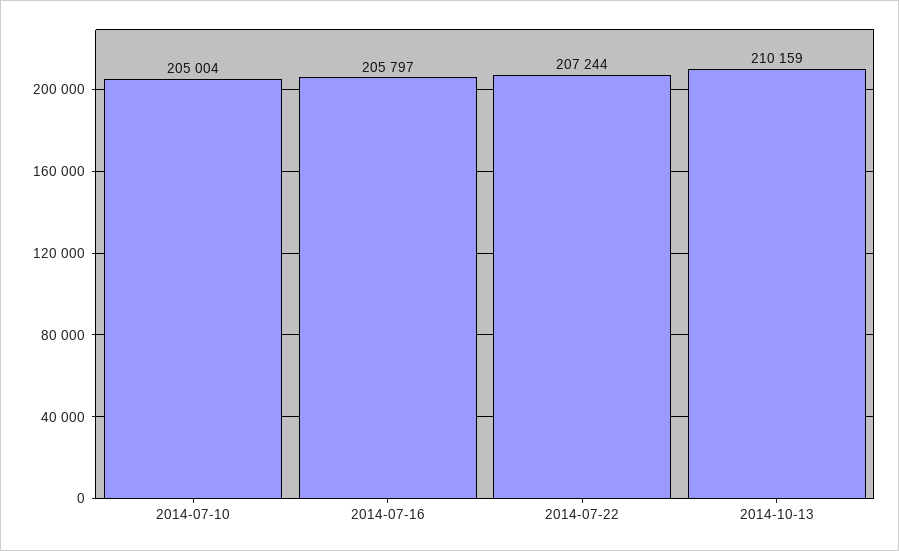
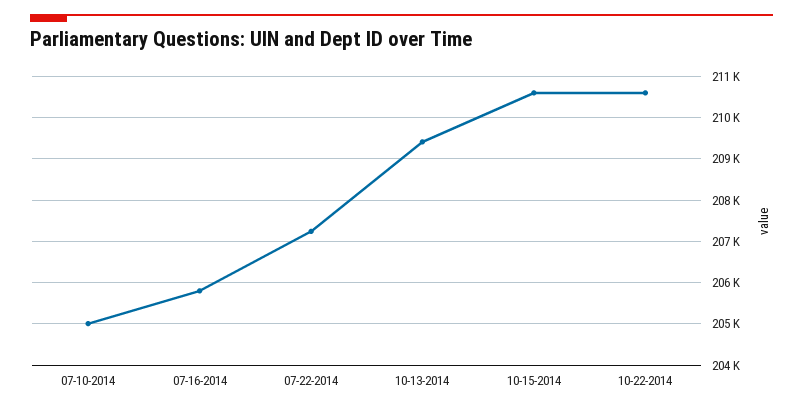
2014-10-13: 210159 -> 209400
10-15-2014: none -> 210600
10-22-2014: none -> 210600

